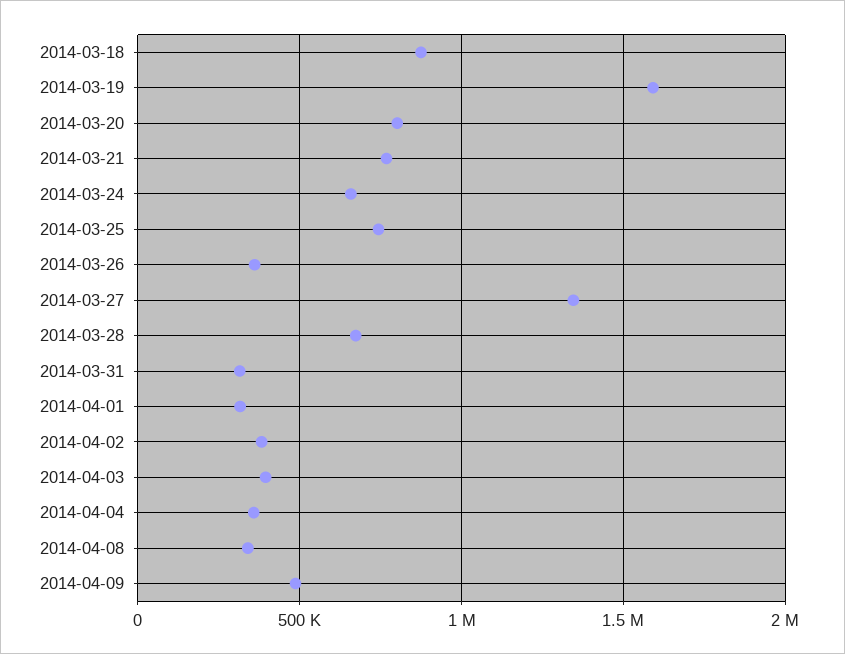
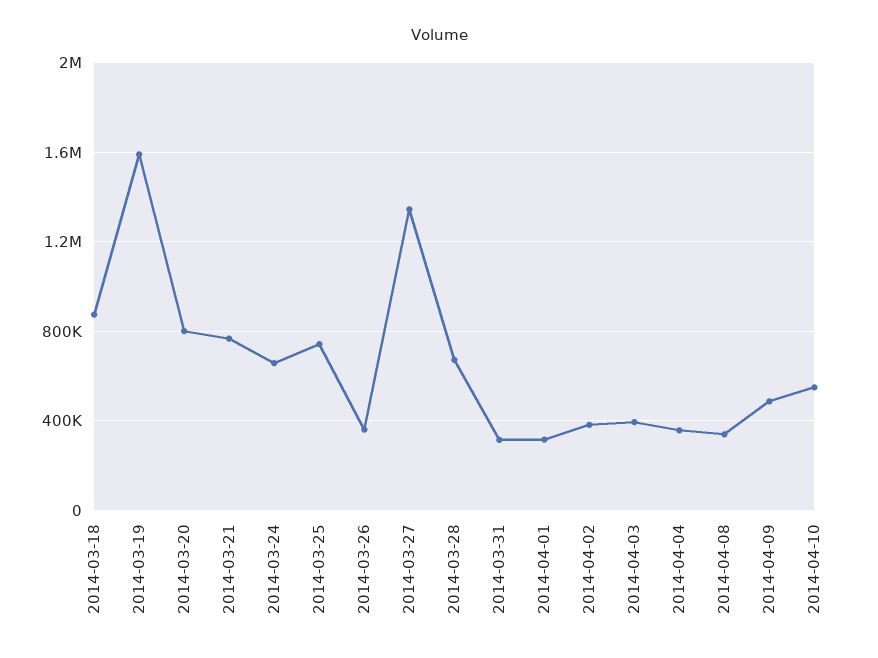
2014-04-10: none -> 550000

